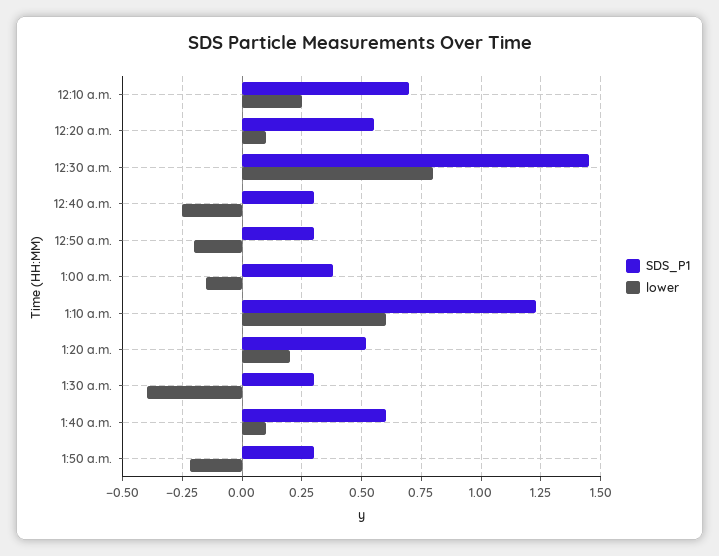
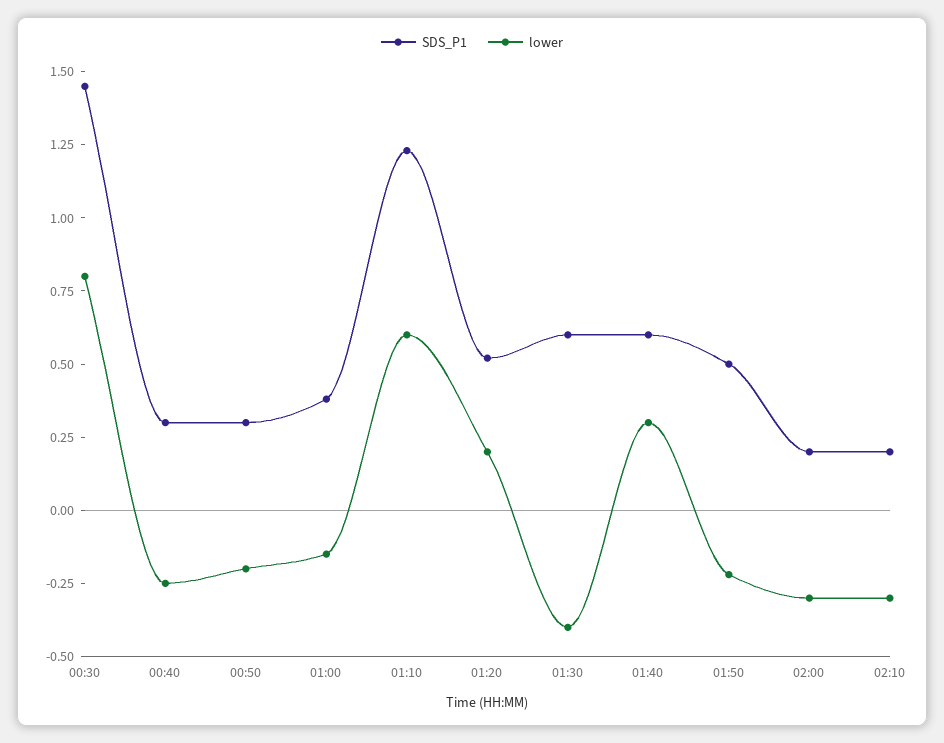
SDS_P1, 12:10 a.m.: 0.7 -> none
lower, 12:10 a.m.: 0.25 -> none
SDS_P1, 12:20 a.m.: 0.55 -> none
lower, 12:20 a.m.: 0.1 -> none
SDS_P1, 1:30 a.m.: 0.3 -> 0.6
lower, 1:40 a.m.: 0.1 -> 0.3
SDS_P1, 1:50 a.m.: 0.3 -> 0.5
SDS_P1, 02:00: none -> 0.2
lower, 02:00: none -> -0.3
SDS_P1, 02:10: none -> 0.2
lower, 02:10: none -> -0.3

